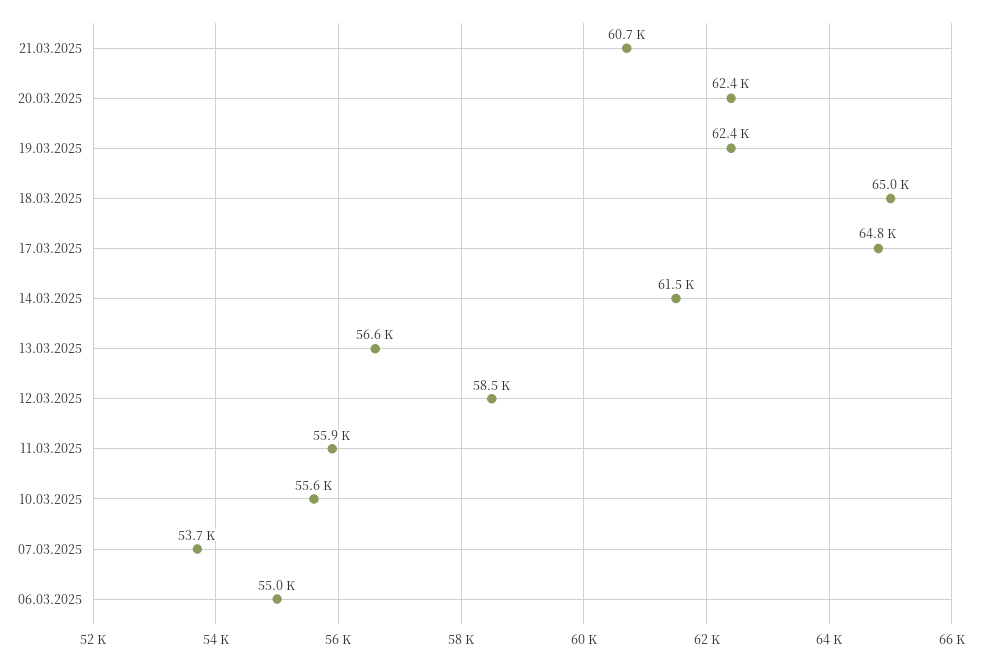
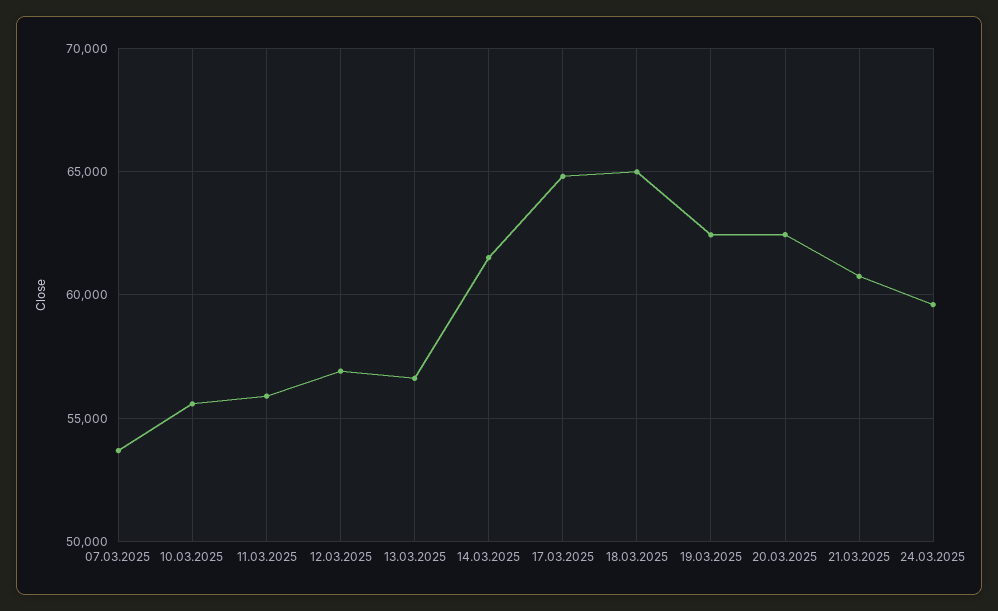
12.03.2025: 58500 -> 57000
06.03.2025: 55000 -> none
24.03.2025: none -> 59500

